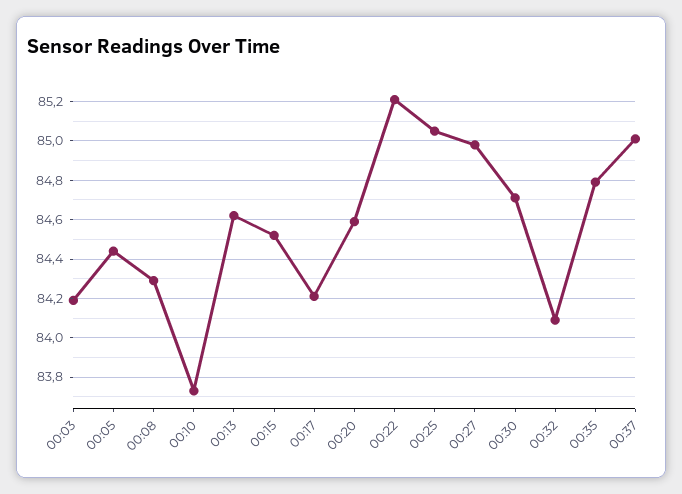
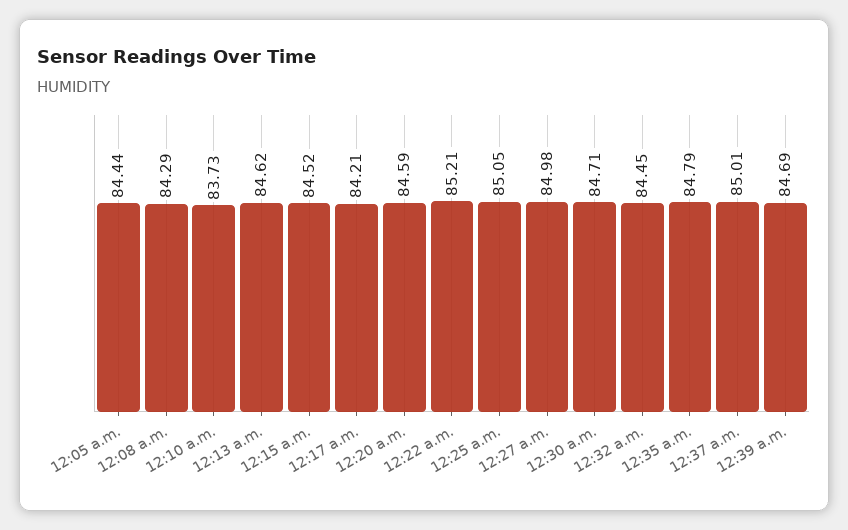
00:03: 84.2 -> none
00:32: 84.1 -> 84.45
12:39 a.m.: none -> 84.69

